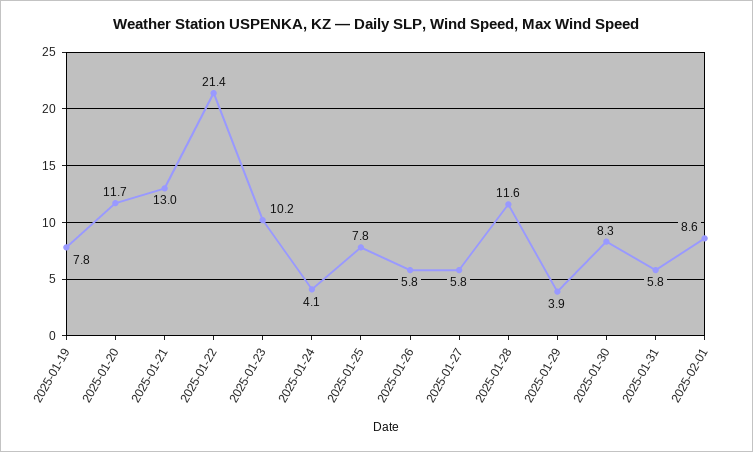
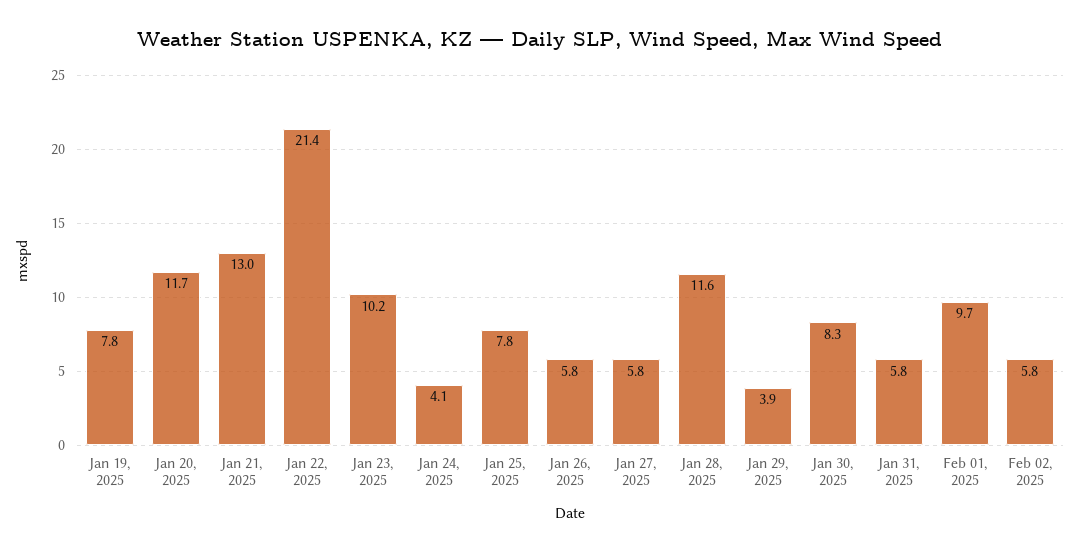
2025-02-01: 8.6 -> 9.7
Feb 02, 2025: none -> 5.8

